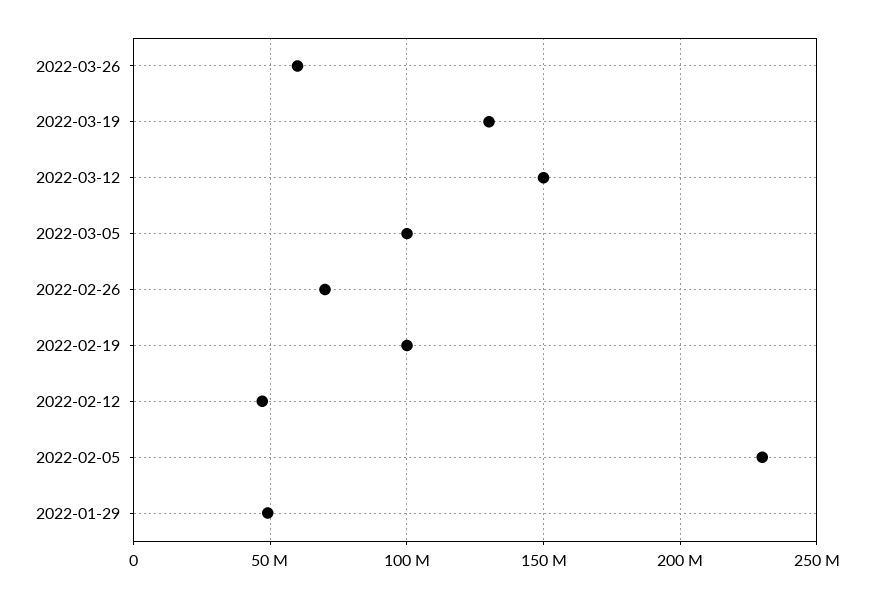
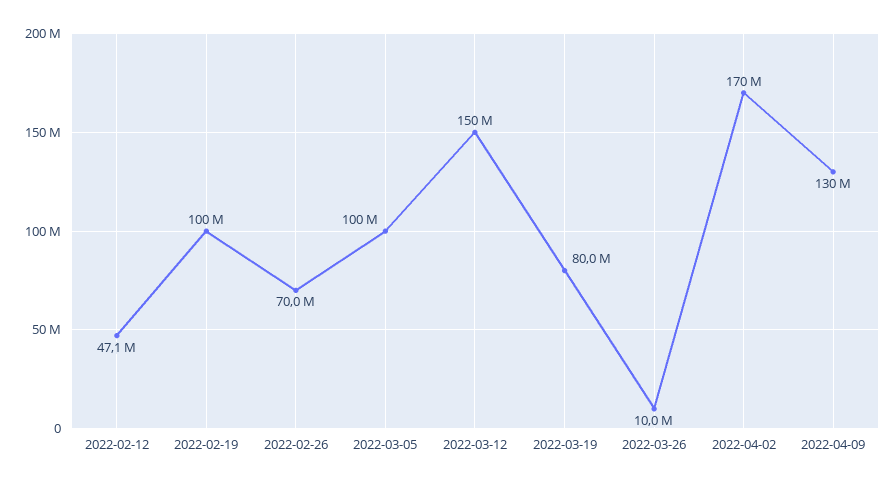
2022-03-26: 60000000 -> 10000000
2022-03-19: 130000000 -> 80000000
2022-02-05: 230000000 -> none
2022-01-29: 50000000 -> none
2022-04-02: none -> 170000000
2022-04-09: none -> 130000000

